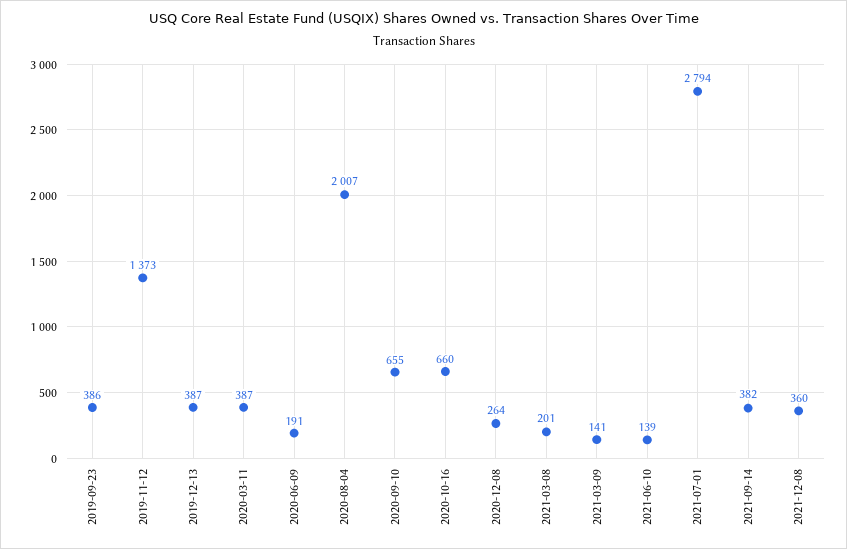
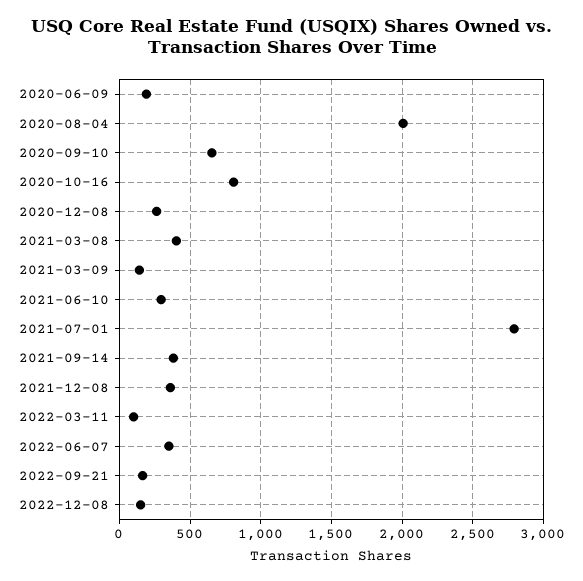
2019-09-23: 386 -> none
2019-11-12: 1373 -> none
2019-12-13: 387 -> none
2020-03-11: 387 -> none
2020-10-16: 660 -> 800
2021-03-08: 201 -> 400
2021-06-10: 139 -> 300
2022-03-11: none -> 100
2022-06-07: none -> 350
2022-09-21: none -> 150
2022-12-08: none -> 150

